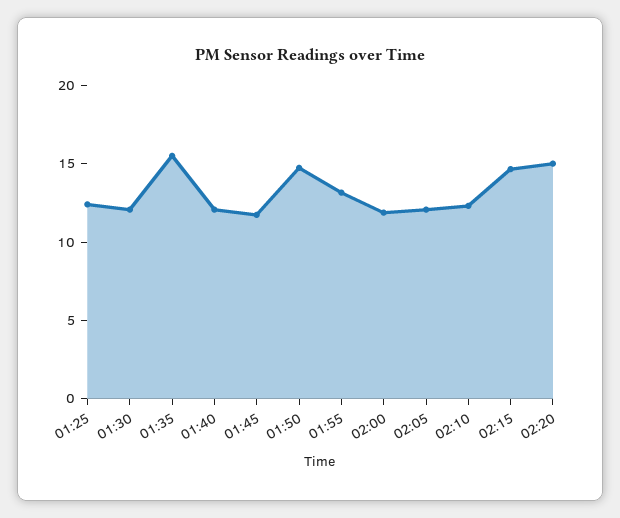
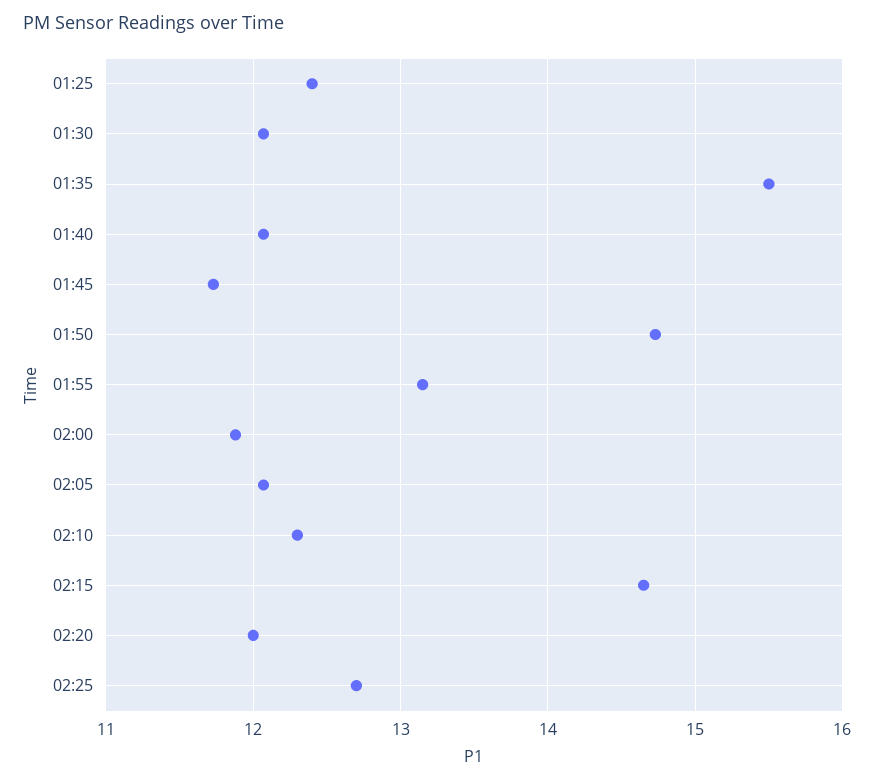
02:20: 15 -> 12
02:25: none -> 12.7

